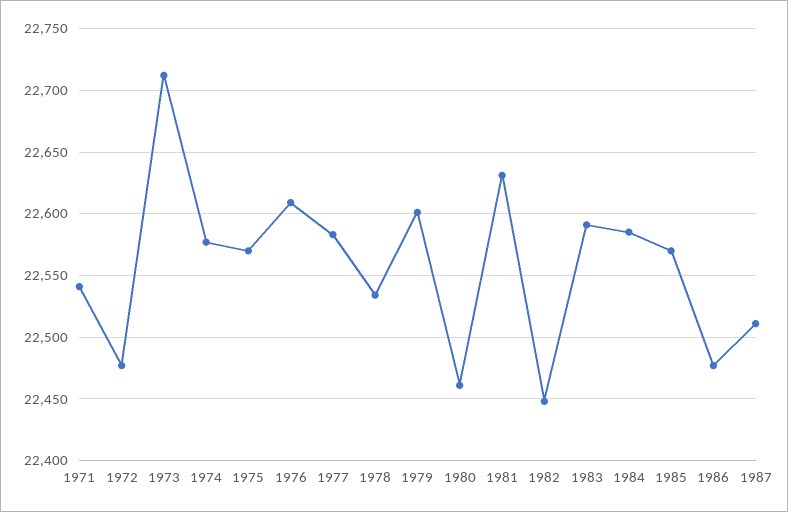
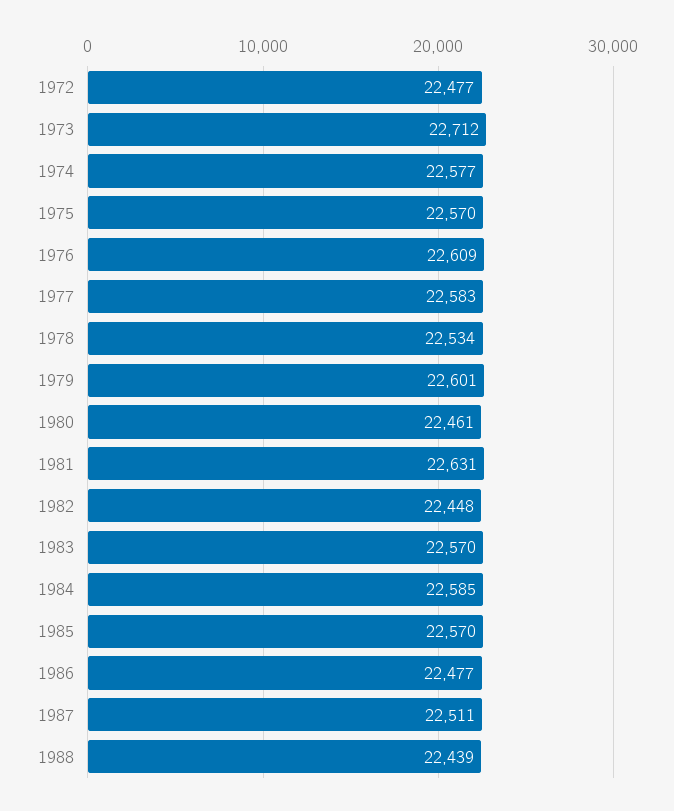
1971: 22540 -> none
1983: 22590 -> 22570
1988: none -> 22439

